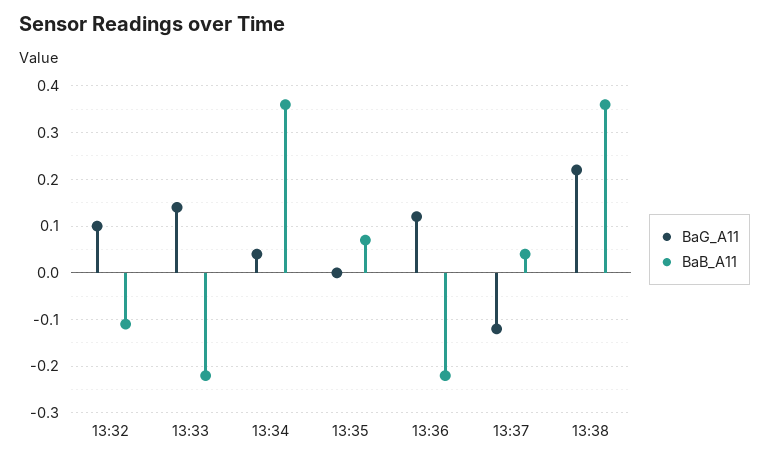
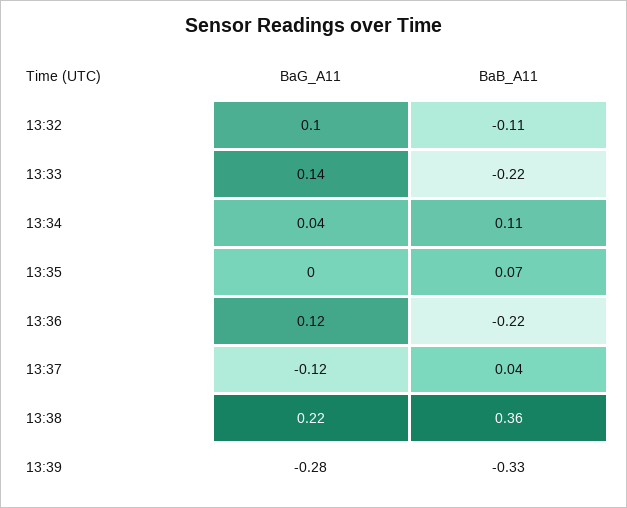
BaB_A11, 13:34: 0.35 -> 0.11
BaG_A11, 13:39: none -> -0.28
BaB_A11, 13:39: none -> -0.33

